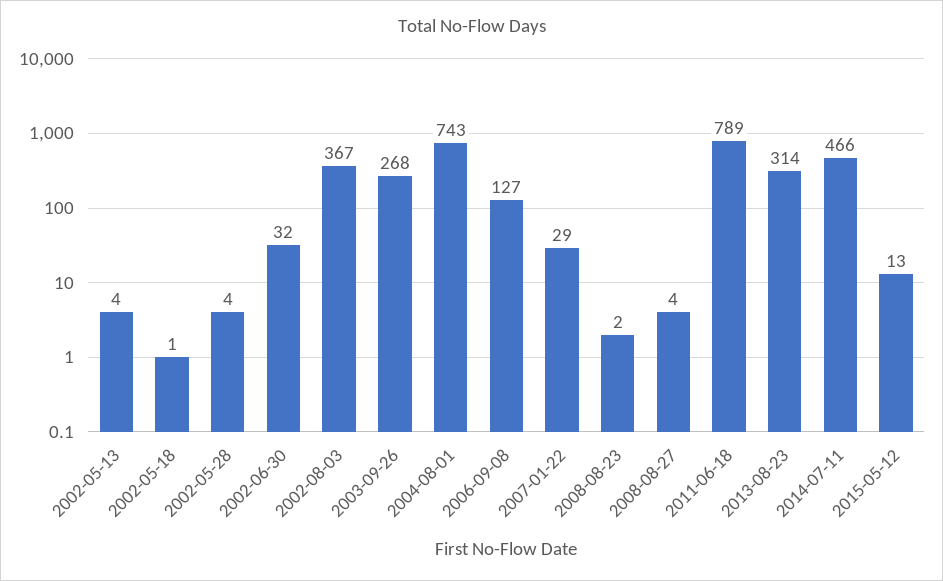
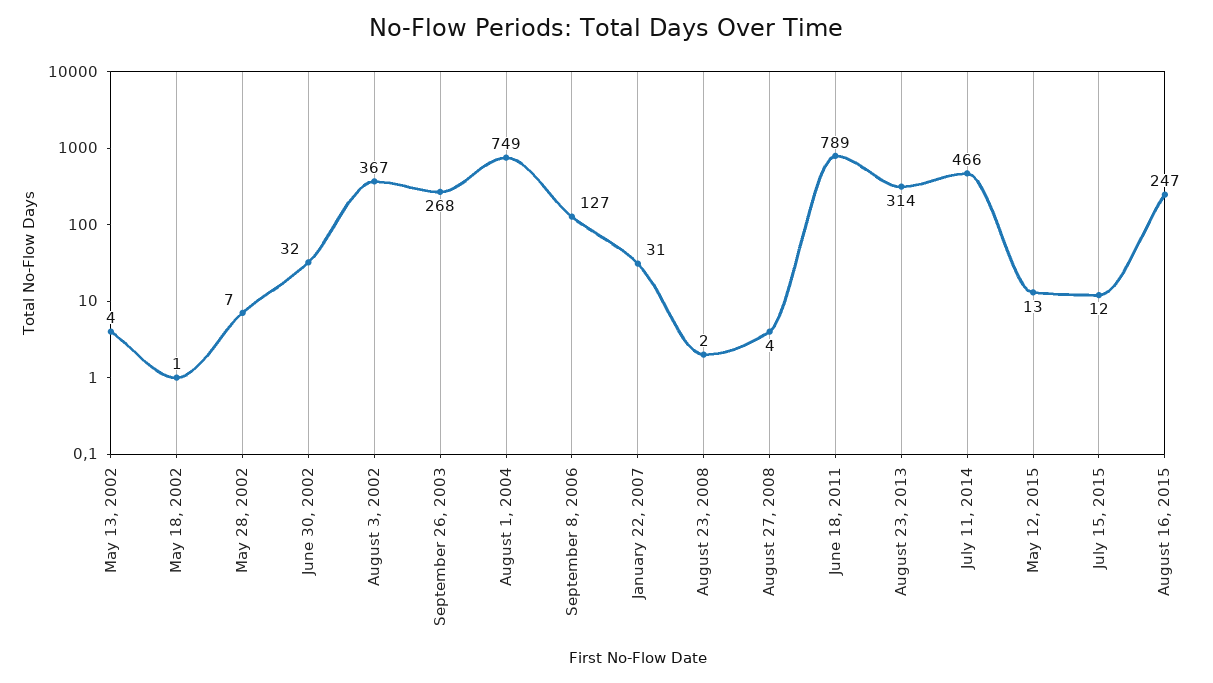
2002-05-28: 4 -> 7
2004-08-01: 743 -> 749
2007-01-22: 29 -> 31
July 15, 2015: none -> 12
August 16, 2015: none -> 247

